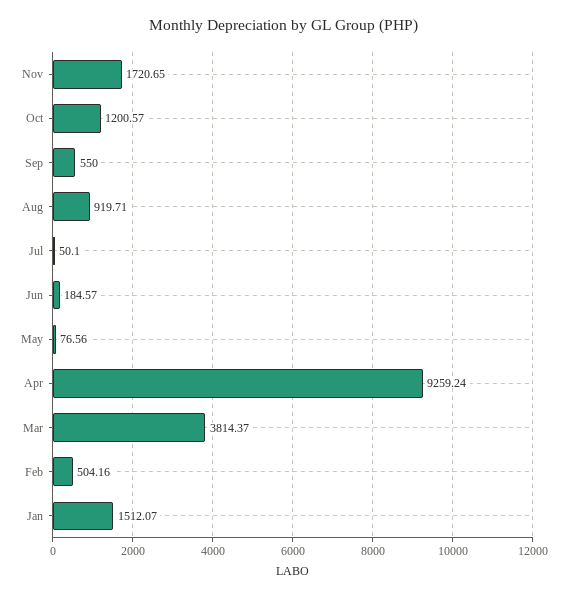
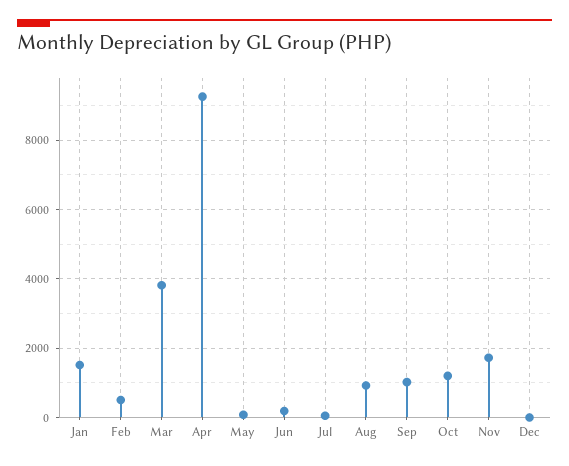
Sep: 550 -> 1000
Dec: none -> 0

